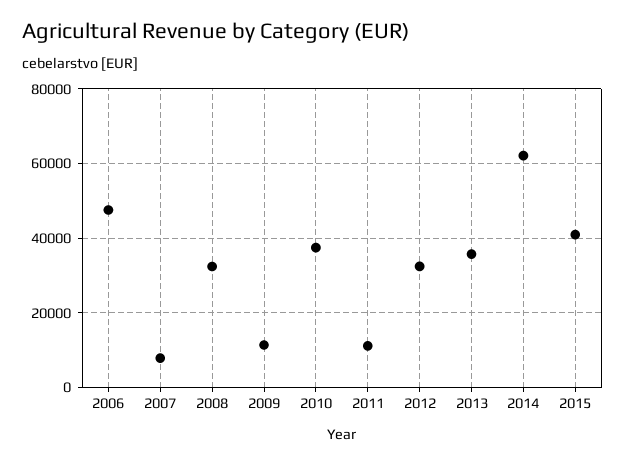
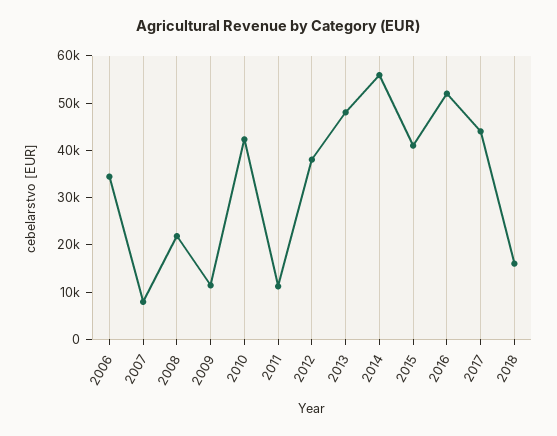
2006: 48000 -> 34000
2008: 32000 -> 22000
2010: 38000 -> 42000
2012: 32000 -> 38000
2013: 36000 -> 48000
2014: 62000 -> 56000
2016: none -> 52000
2017: none -> 44000
2018: none -> 16000

